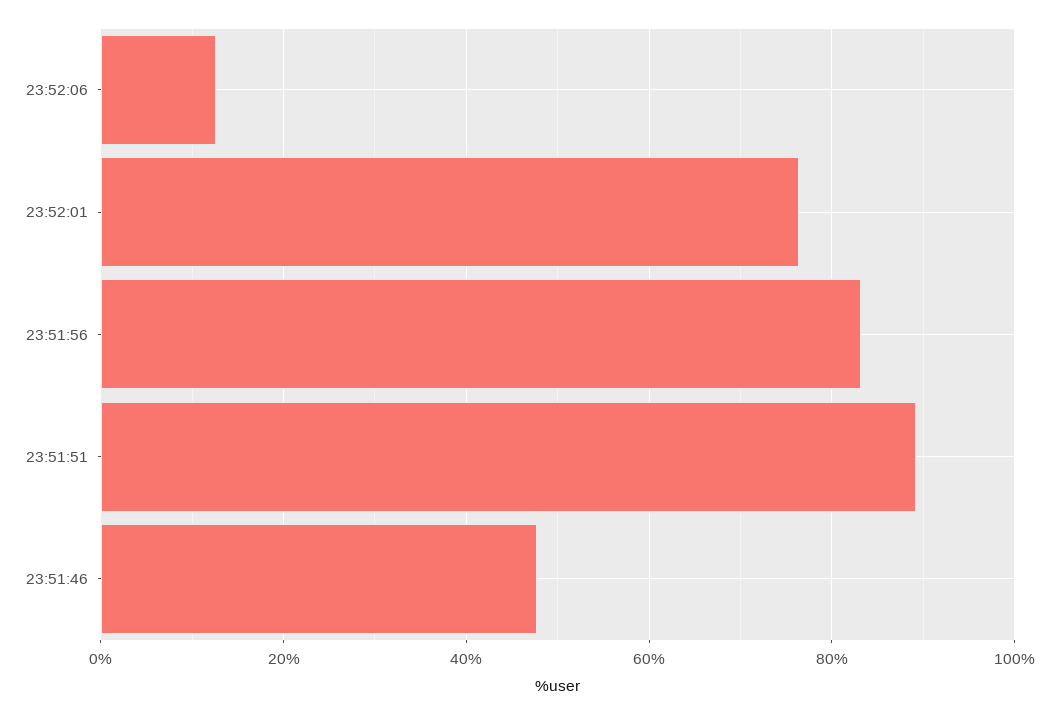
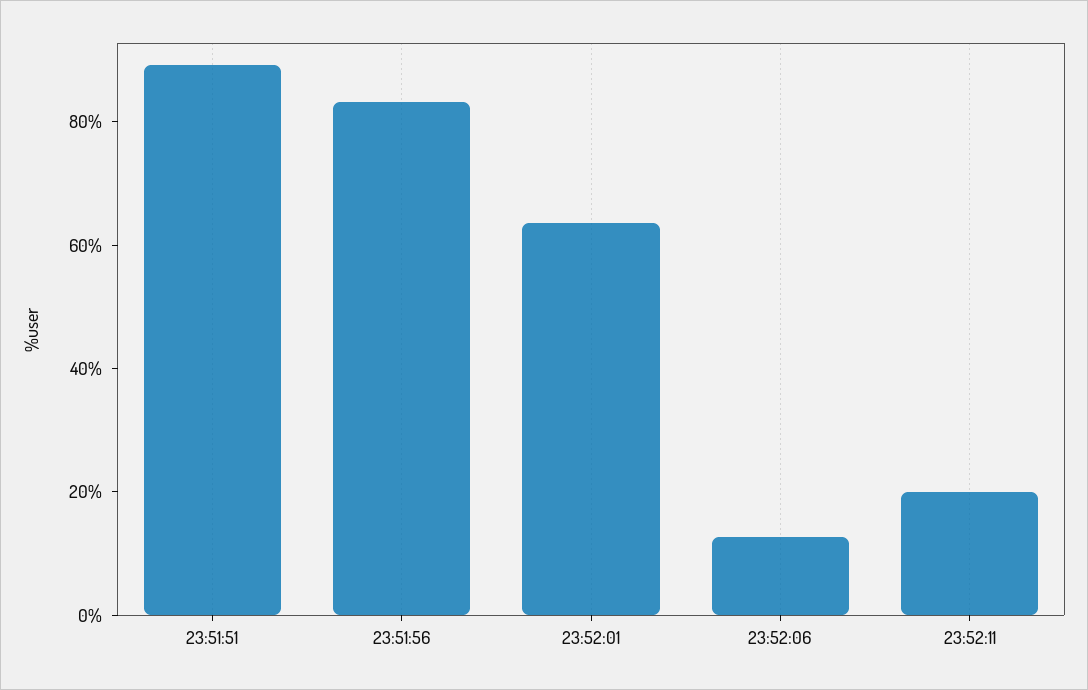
23:52:01: 76 -> 65
23:51:46: 48 -> none
23:52:11: none -> 20

